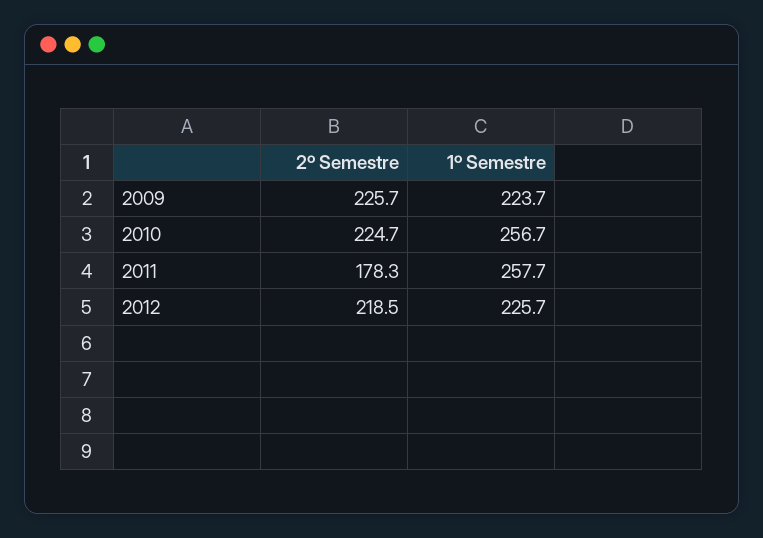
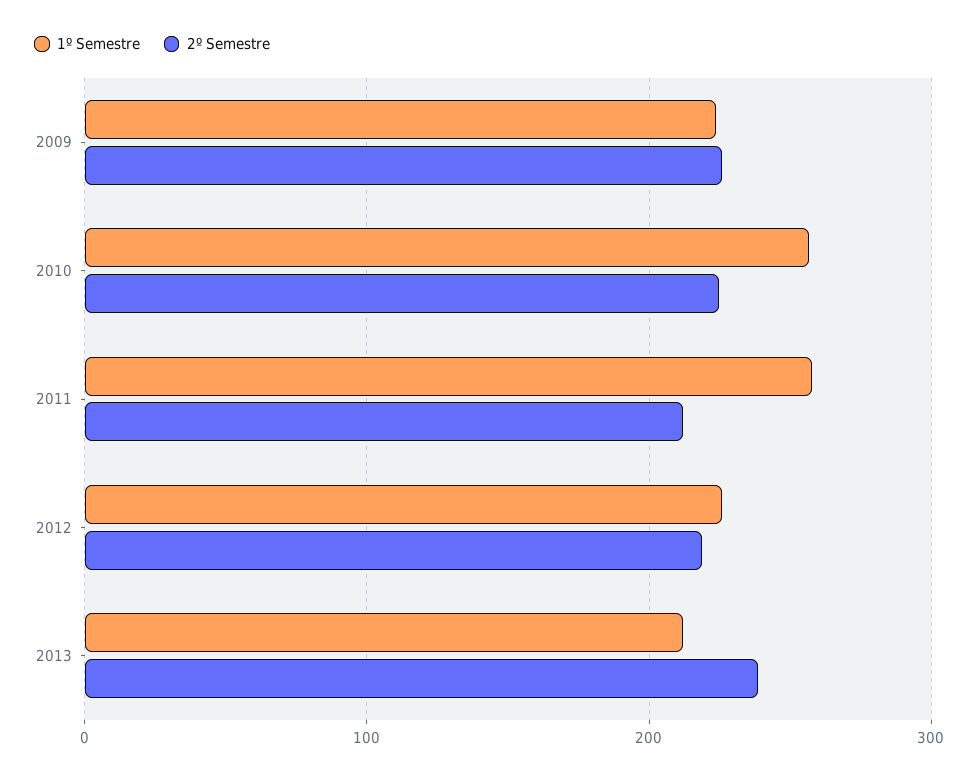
2º Semestre, 2011: 178.3 -> 210
1º Semestre, 2013: none -> 210
2º Semestre, 2013: none -> 240

